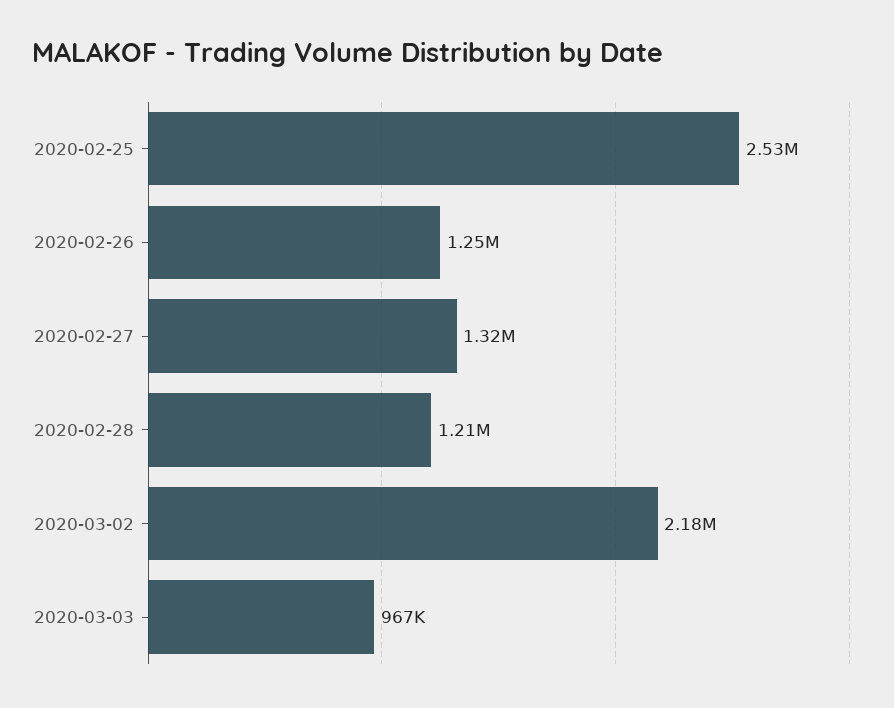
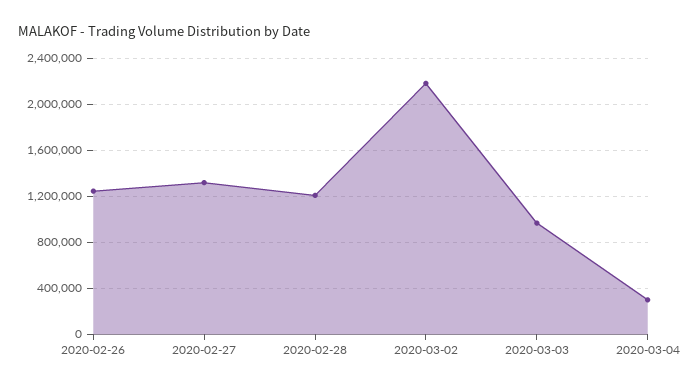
2020-02-25: 2530000 -> none
2020-03-04: none -> 300000

